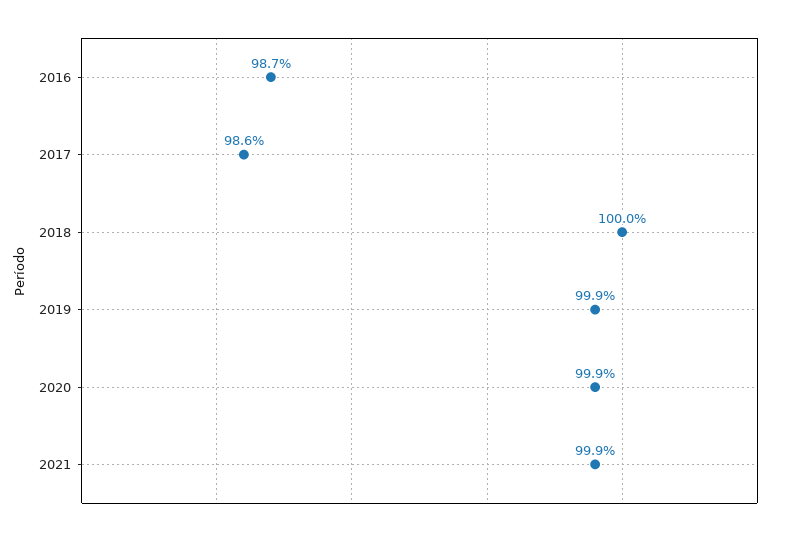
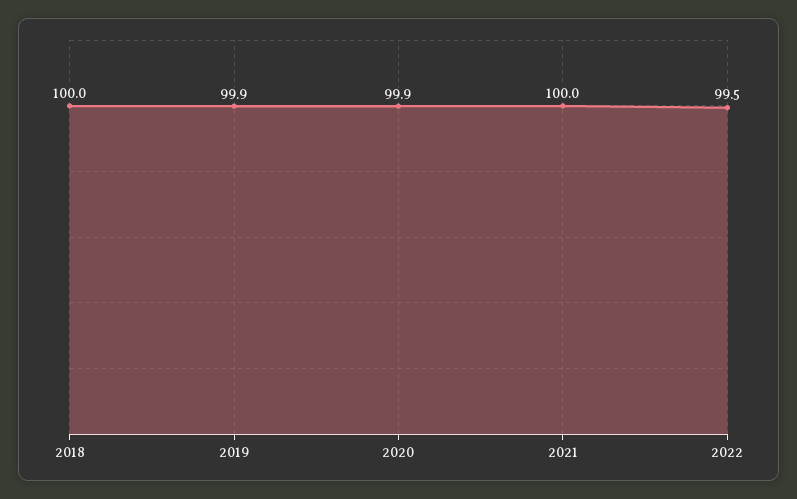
2016: 98.7 -> none
2017: 98.6 -> none
2021: 99.9 -> 100
2022: none -> 99.5

